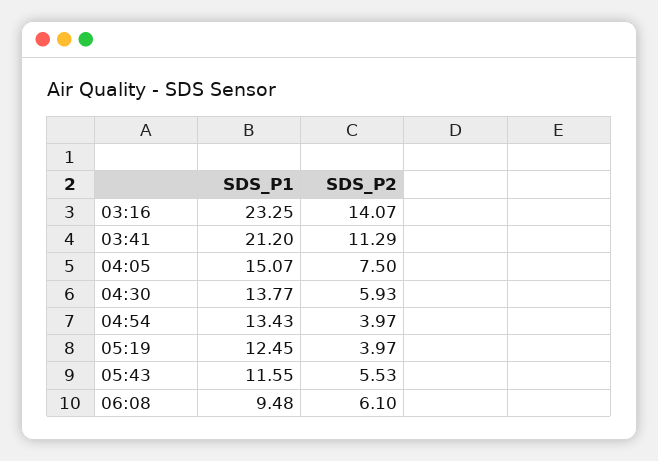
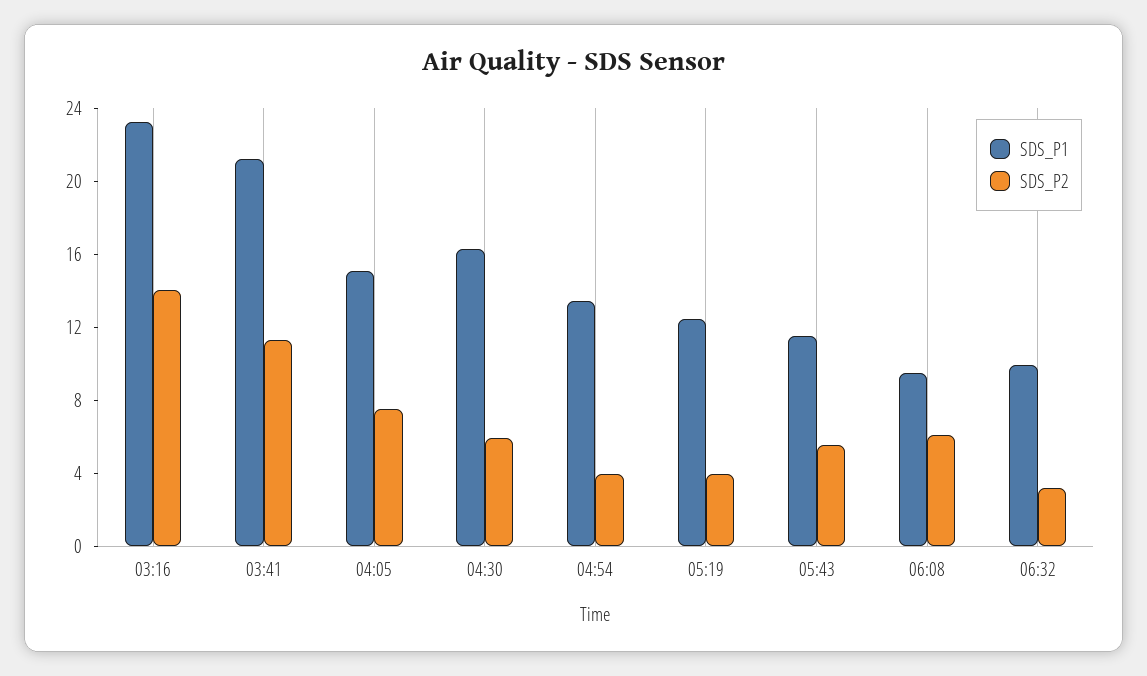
SDS_P1, 04:30: 13.77 -> 16
SDS_P1, 06:32: none -> 10
SDS_P2, 06:32: none -> 3

